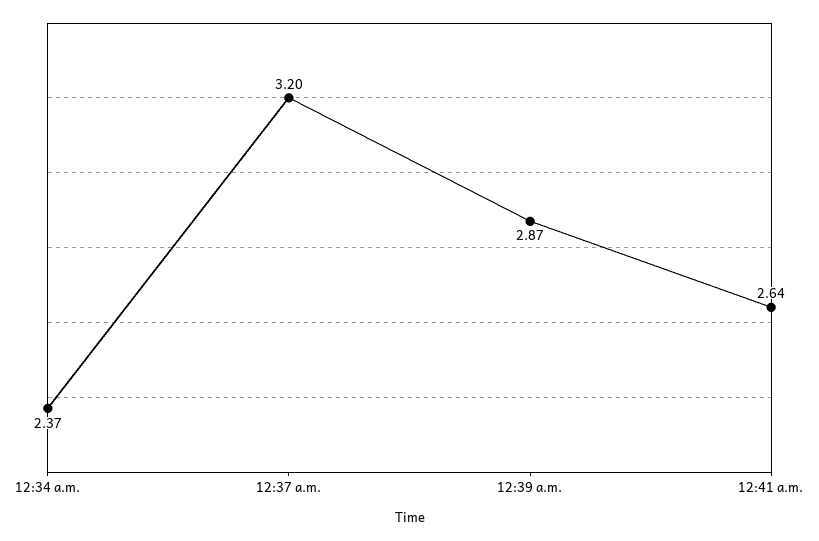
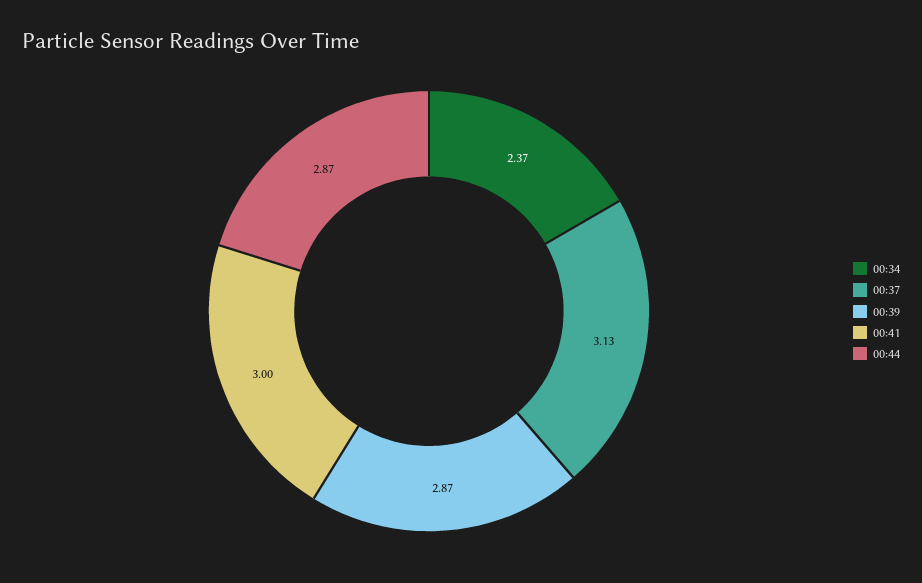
12:37 a.m.: 3.2 -> 3.13
12:41 a.m.: 2.64 -> 3
00:44: none -> 2.87

